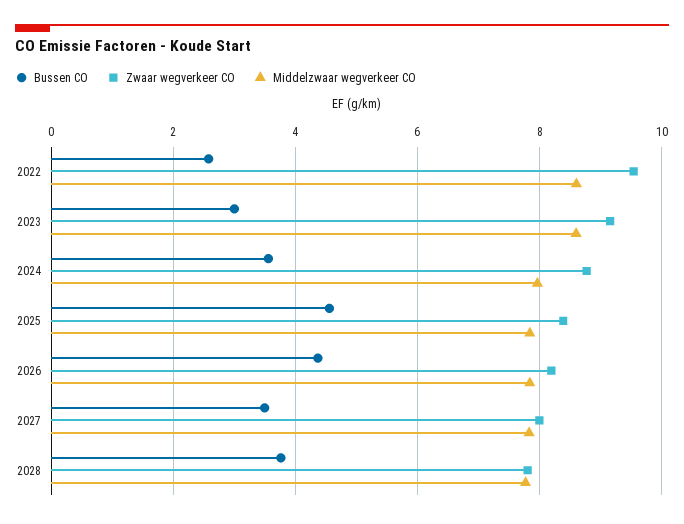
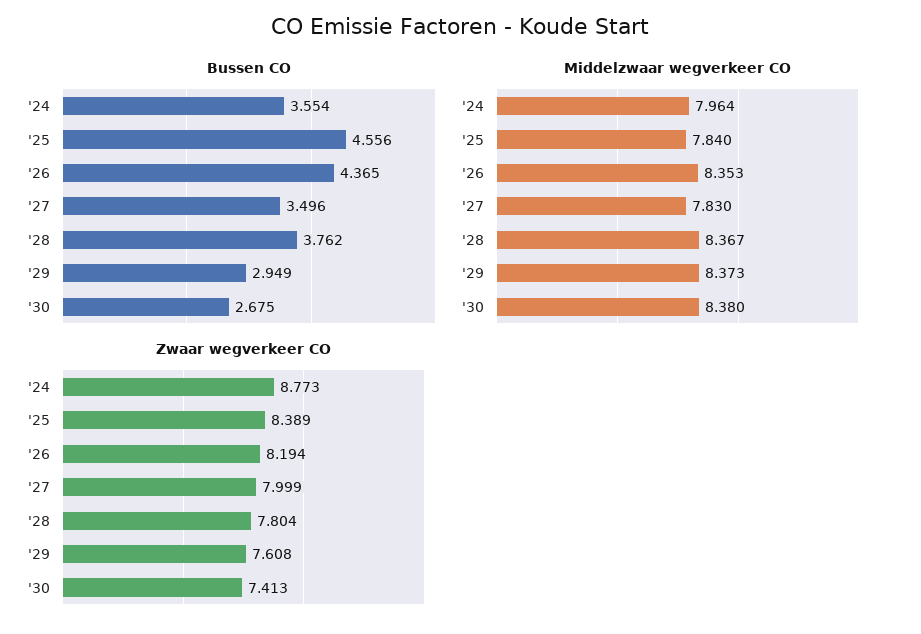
Bussen CO, 2022: 2.6 -> none
Zwaar wegverkeer CO, 2022: 9.6 -> none
Middelzwaar wegverkeer CO, 2022: 8.6 -> none
Bussen CO, 2023: 3 -> none
Zwaar wegverkeer CO, 2023: 9.2 -> none
Middelzwaar wegverkeer CO, 2023: 8.6 -> none
Middelzwaar wegverkeer CO, 2026: 7.8 -> 8.353
Middelzwaar wegverkeer CO, 2028: 7.8 -> 8.367
Bussen CO, '29: none -> 2.949
Bussen CO, '30: none -> 2.675
Middelzwaar wegverkeer CO, '29: none -> 8.373
Middelzwaar wegverkeer CO, '30: none -> 8.38
Zwaar wegverkeer CO, '29: none -> 7.608
Zwaar wegverkeer CO, '30: none -> 7.413

